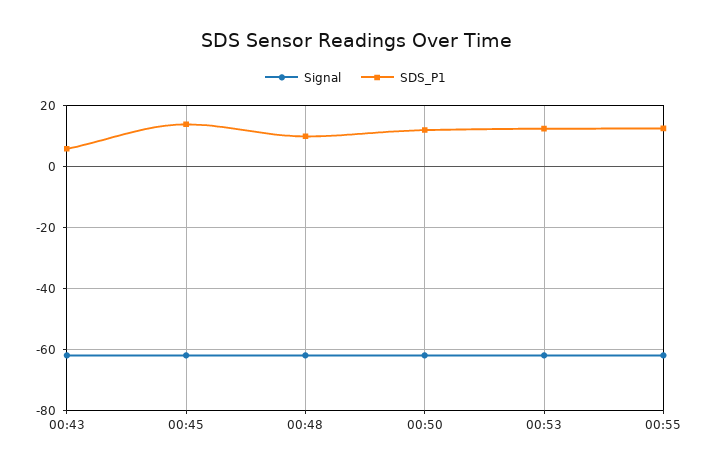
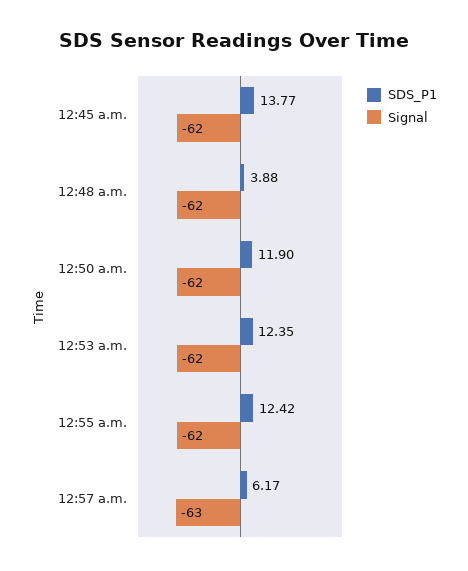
Signal, 00:43: -62 -> none
SDS_P1, 00:43: 6 -> none
SDS_P1, 00:48: 10 -> 3.88
SDS_P1, 12:57 a.m.: none -> 6.17
Signal, 12:57 a.m.: none -> -63

